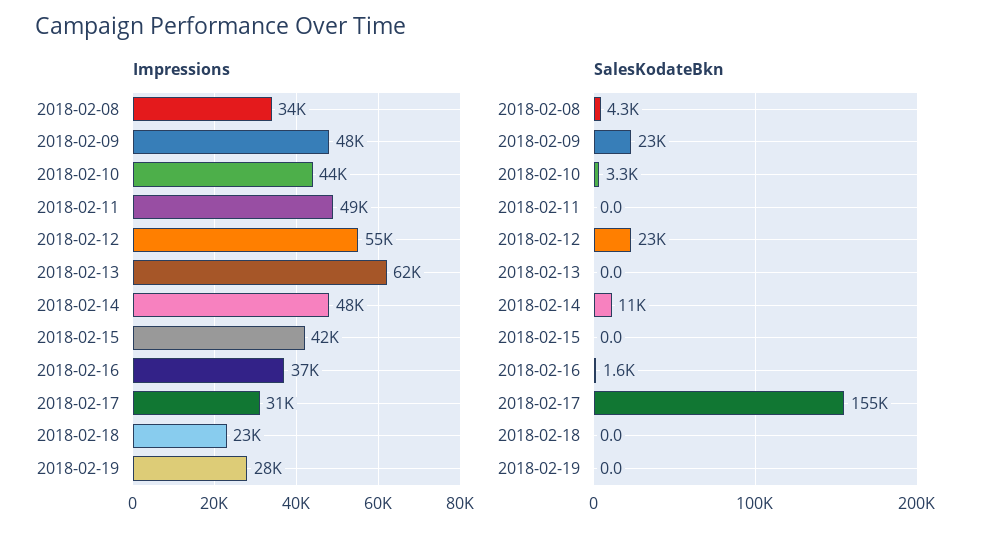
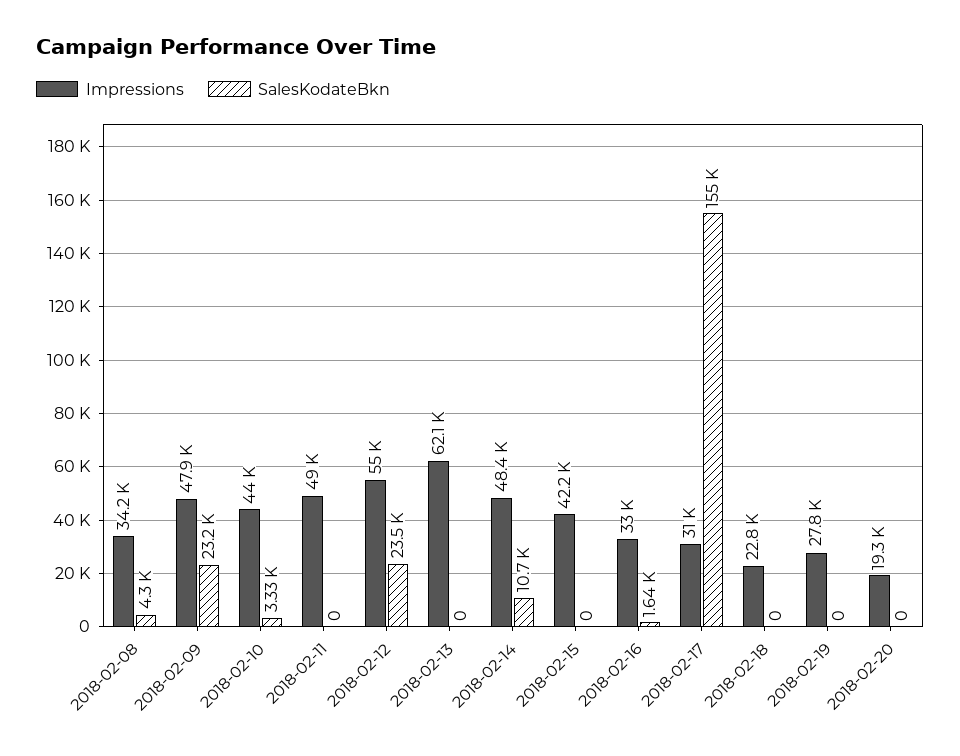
Impressions, 2018-02-16: 37000 -> 33000
Impressions, 2018-02-20: none -> 19300
SalesKodateBkn, 2018-02-20: none -> 0

